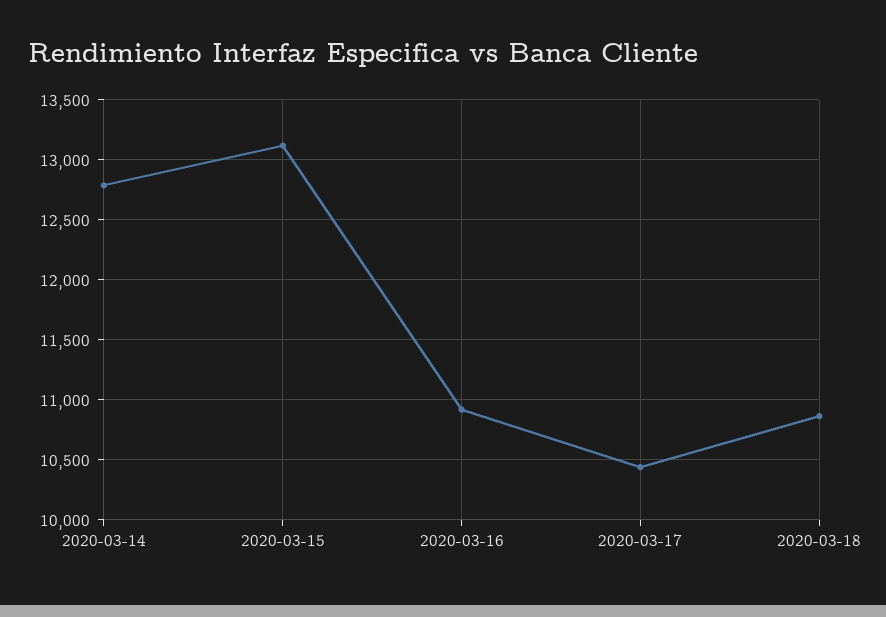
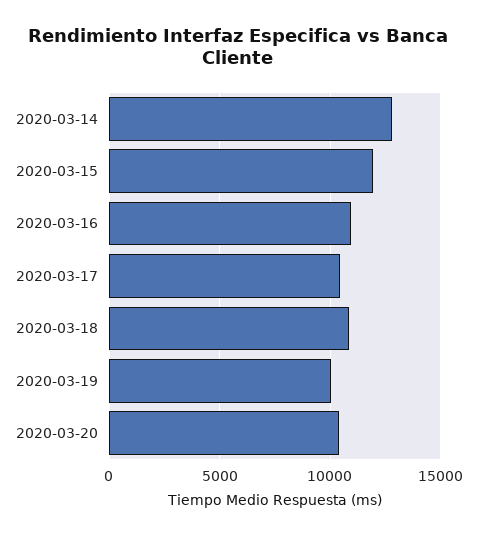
2020-03-15: 13100 -> 12000
2020-03-19: none -> 10000
2020-03-20: none -> 10500

